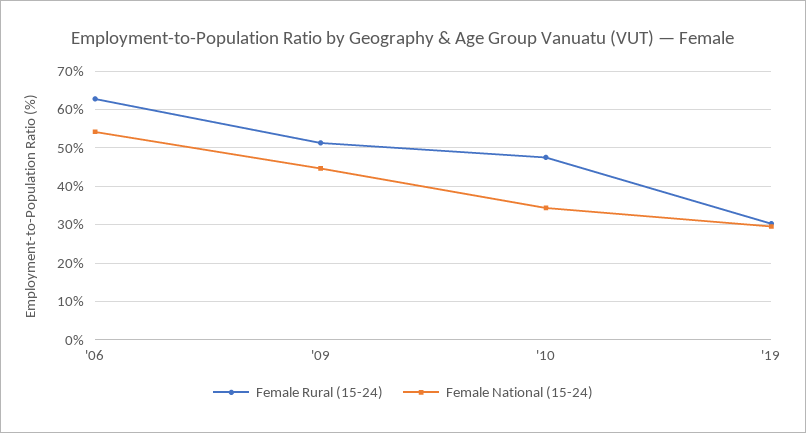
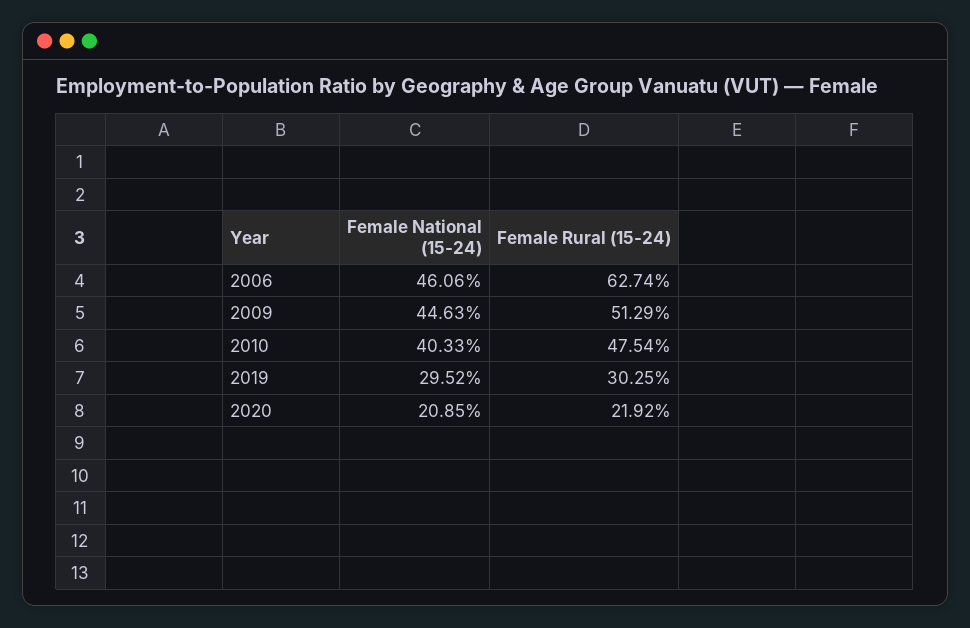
Female National (15-24), '06: 54 -> 46.06
Female National (15-24), '10: 34 -> 40.33
Female National (15-24), 2020: none -> 20.85
Female Rural (15-24), 2020: none -> 21.92

